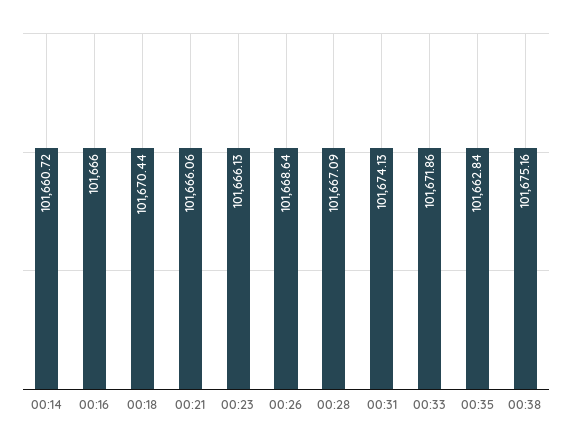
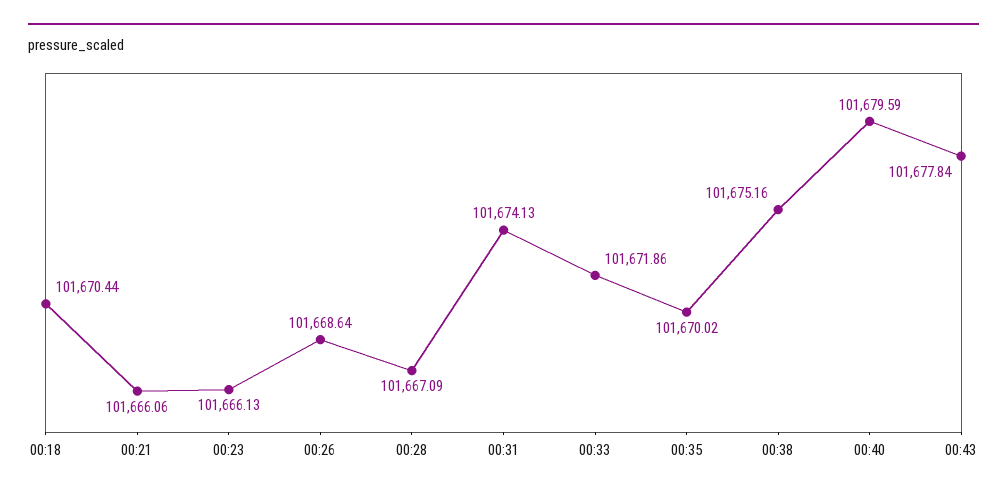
00:14: 101660.72 -> none
00:16: 101666 -> none
00:35: 101662.84 -> 101670.02
00:40: none -> 101679.59
00:43: none -> 101677.84

